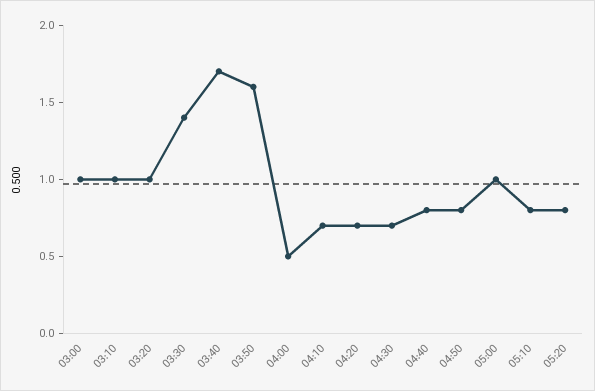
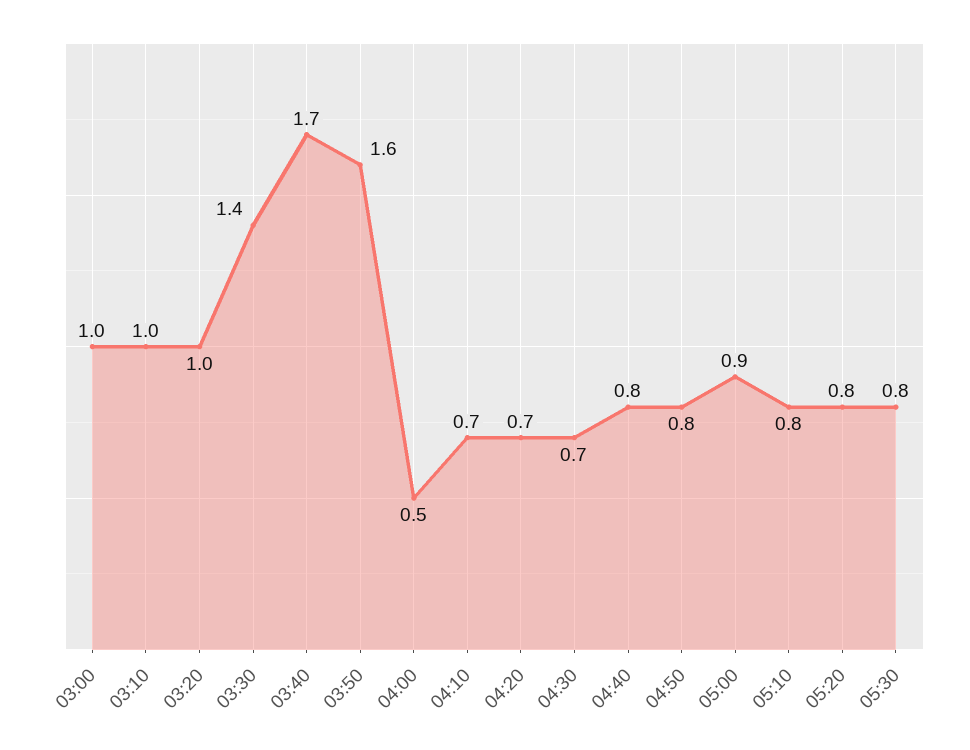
05:00: 1 -> 0.9
05:30: none -> 0.8

